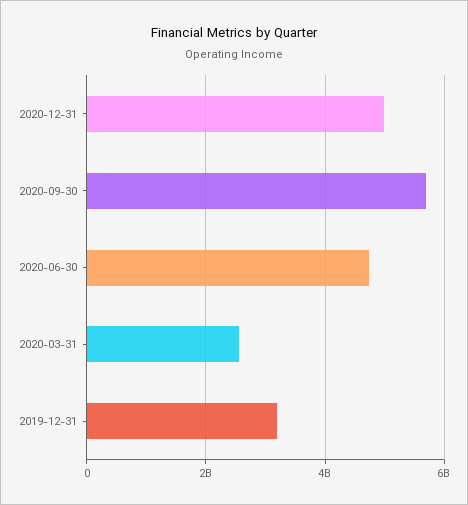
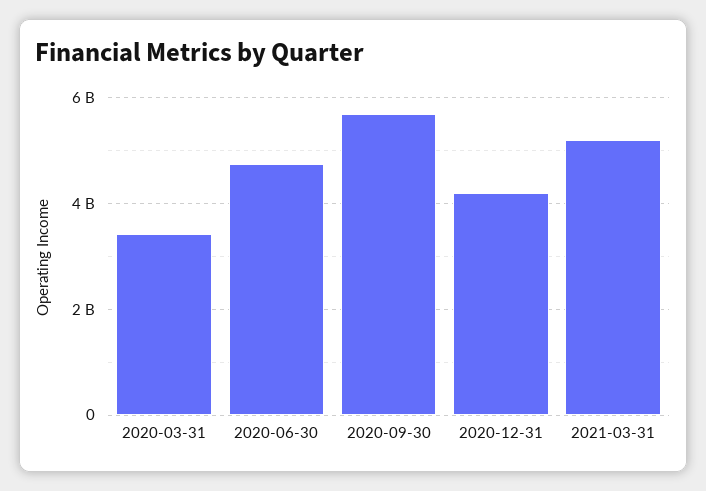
2020-12-31: 5000000000 -> 4200000000
2020-03-31: 2600000000 -> 3400000000
2019-12-31: 3200000000 -> none
2021-03-31: none -> 5200000000

